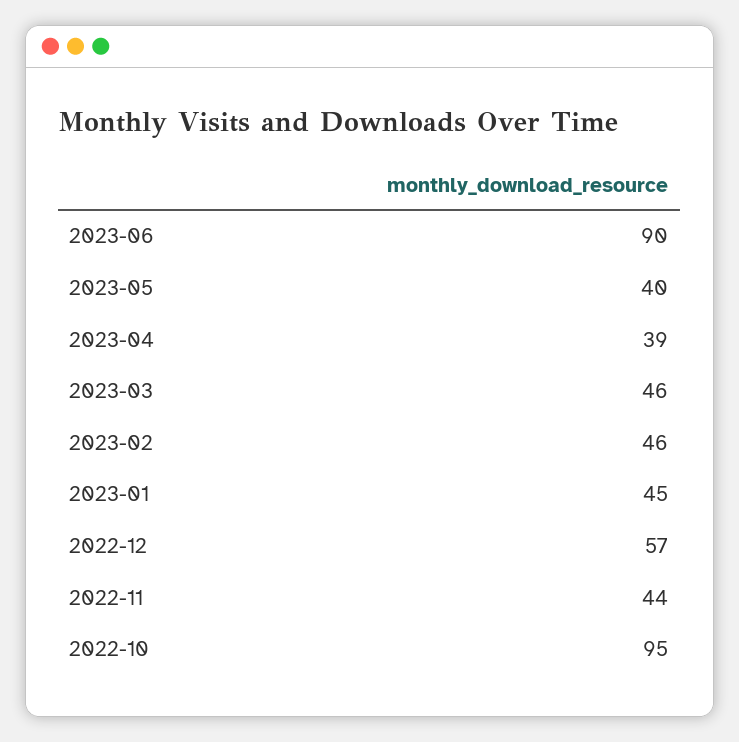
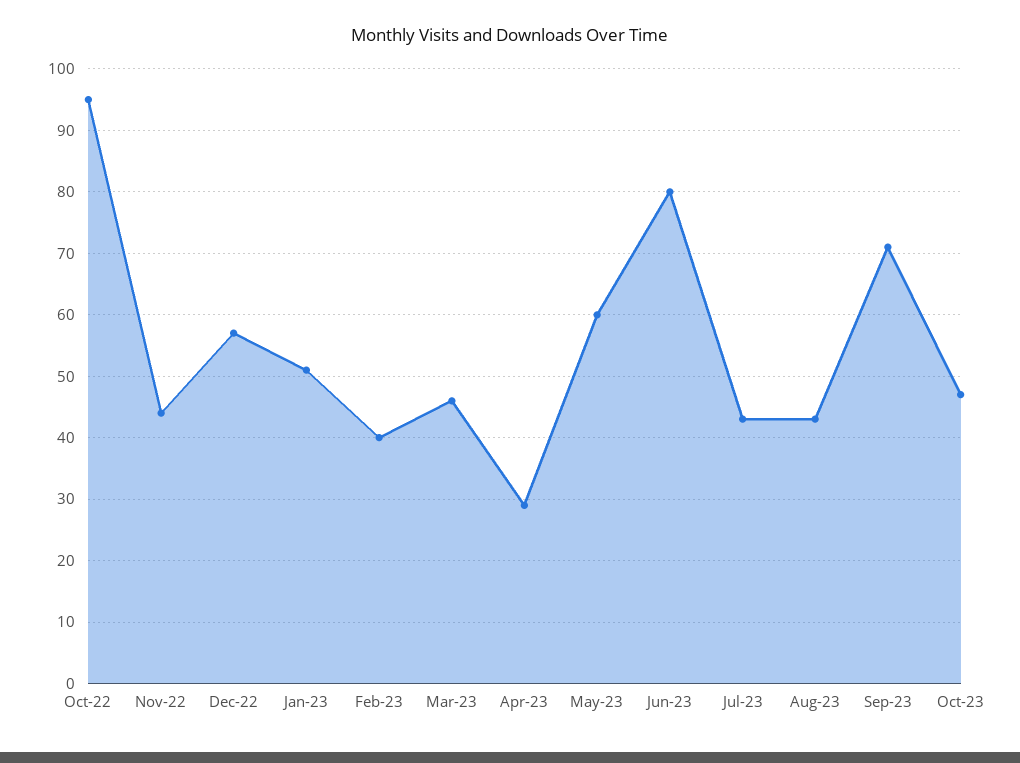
2023-06: 90 -> 80
2023-05: 40 -> 60
2023-04: 39 -> 29
2023-02: 46 -> 40
2023-01: 45 -> 51
Jul-23: none -> 43
Aug-23: none -> 43
Sep-23: none -> 71
Oct-23: none -> 47

